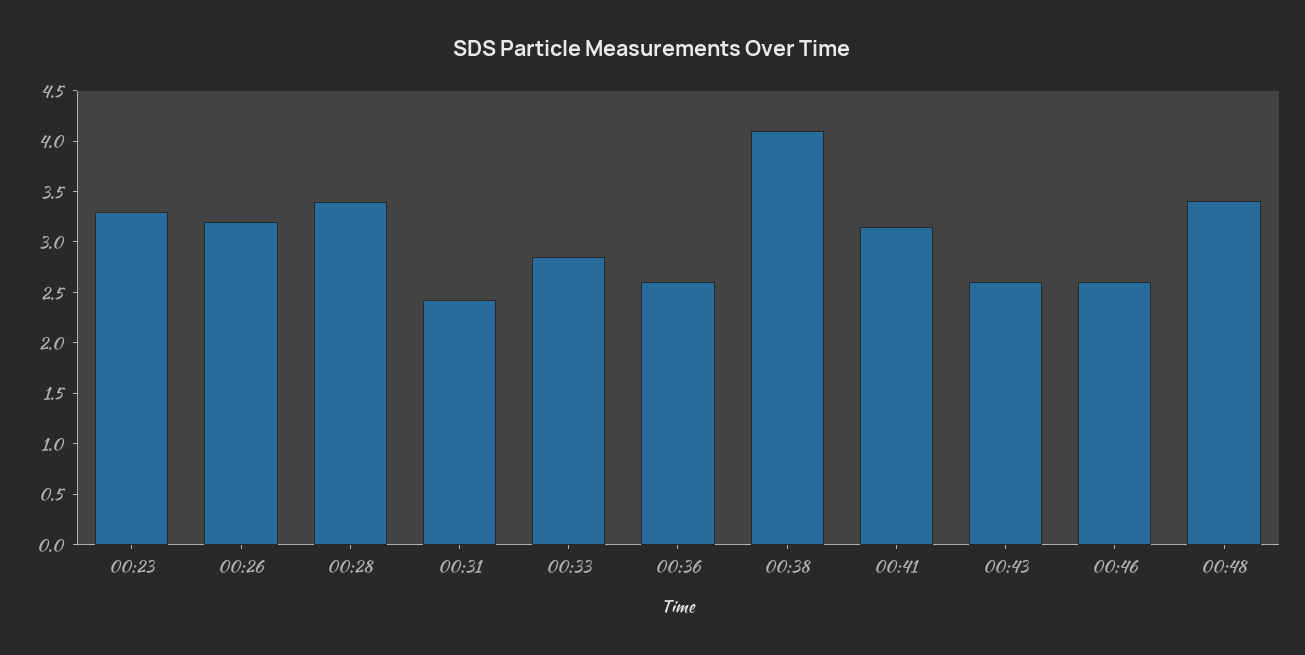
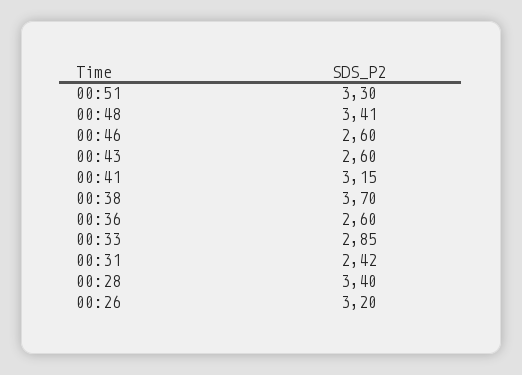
00:23: 3.3 -> none
00:38: 4.1 -> 3.7
00:51: none -> 3.3

